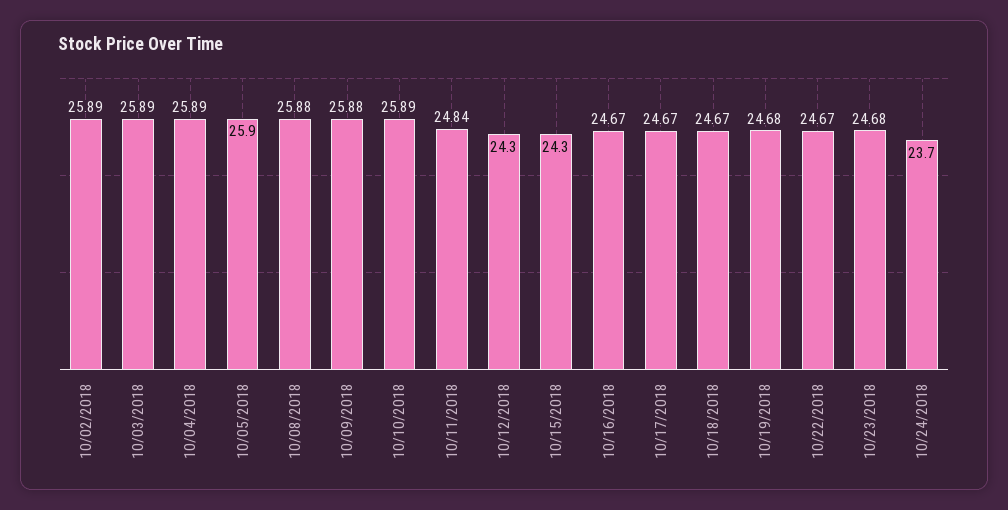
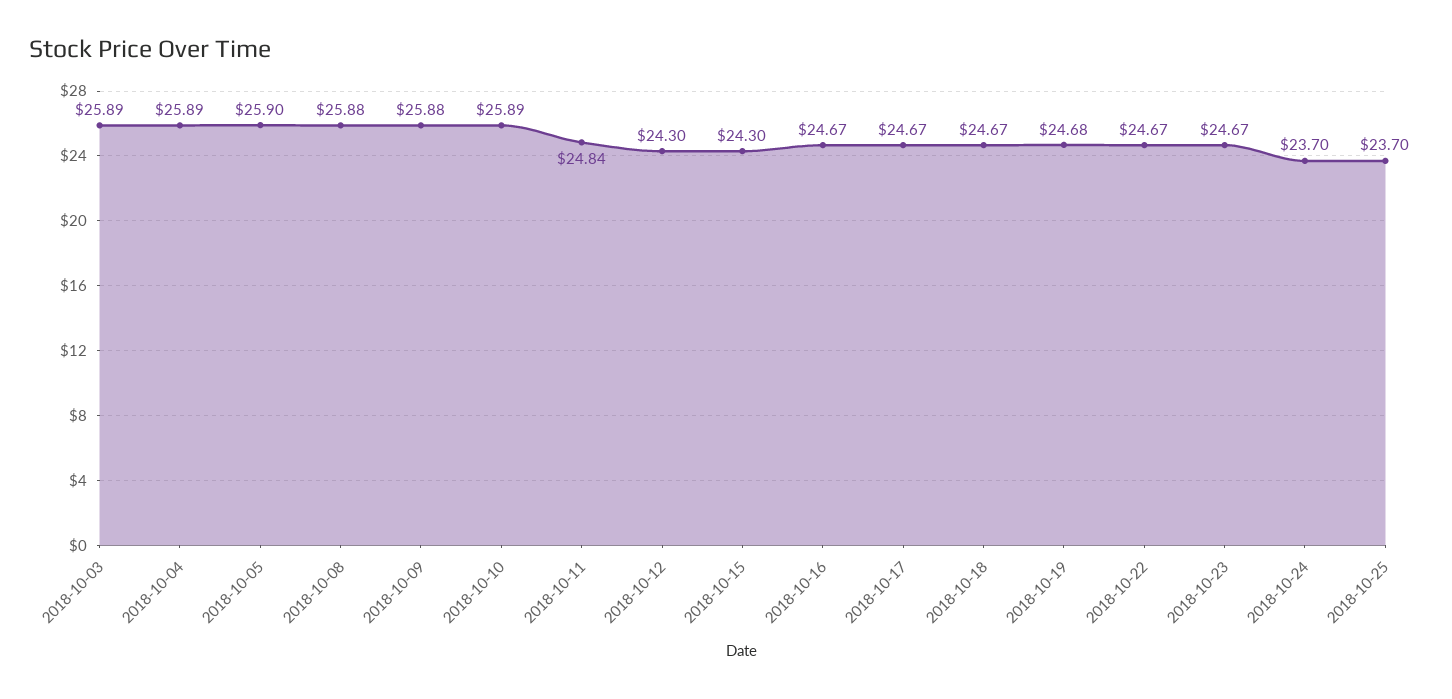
10/02/2018: 25.89 -> none
10/23/2018: 24.68 -> 24.67
2018-10-25: none -> 23.7

